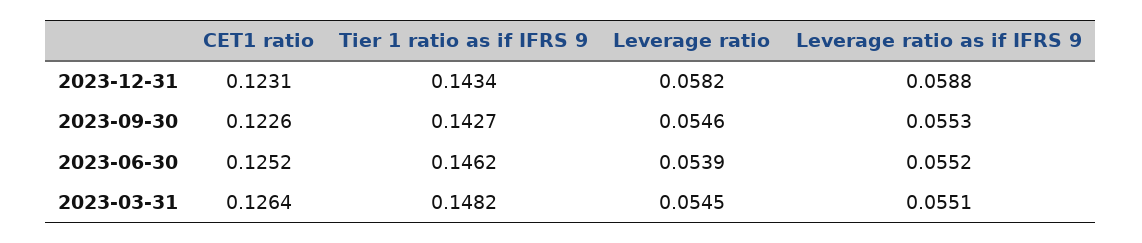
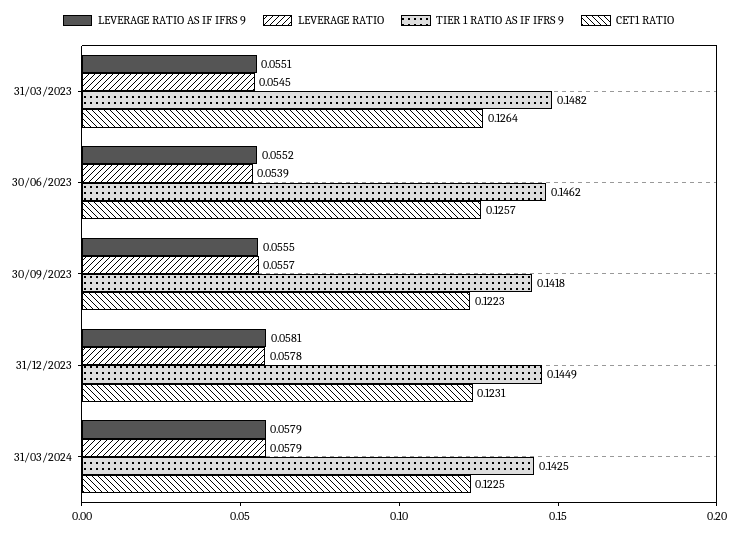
Tier 1 ratio as if IFRS 9, 2023-12-31: 0.1434 -> 0.1449
Leverage ratio, 2023-12-31: 0.0582 -> 0.0578
Leverage ratio as if IFRS 9, 2023-12-31: 0.0588 -> 0.0581
CET1 ratio, 2023-09-30: 0.1226 -> 0.1223
Tier 1 ratio as if IFRS 9, 2023-09-30: 0.1427 -> 0.1418
Leverage ratio, 2023-09-30: 0.0546 -> 0.0557
Leverage ratio as if IFRS 9, 2023-09-30: 0.0553 -> 0.0555
CET1 ratio, 2023-06-30: 0.1252 -> 0.1257
Leverage ratio as if IFRS 9, 31/03/2024: none -> 0.0579
Leverage ratio, 31/03/2024: none -> 0.0579
Tier 1 ratio as if IFRS 9, 31/03/2024: none -> 0.1425
CET1 ratio, 31/03/2024: none -> 0.1225

